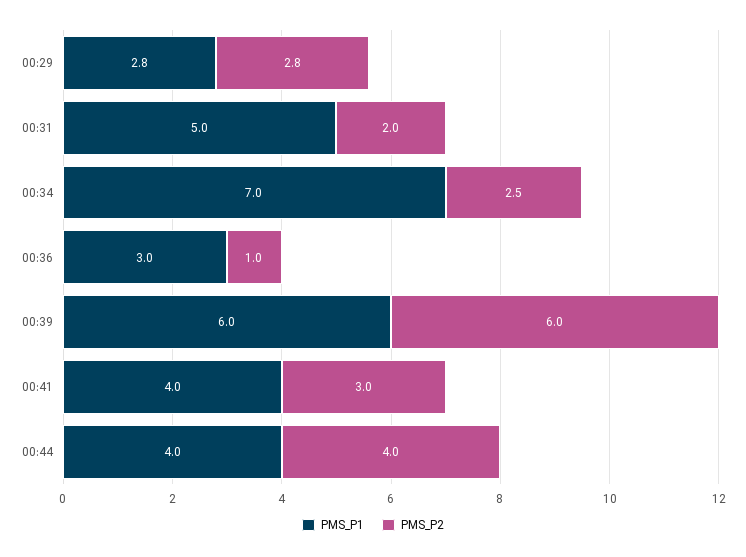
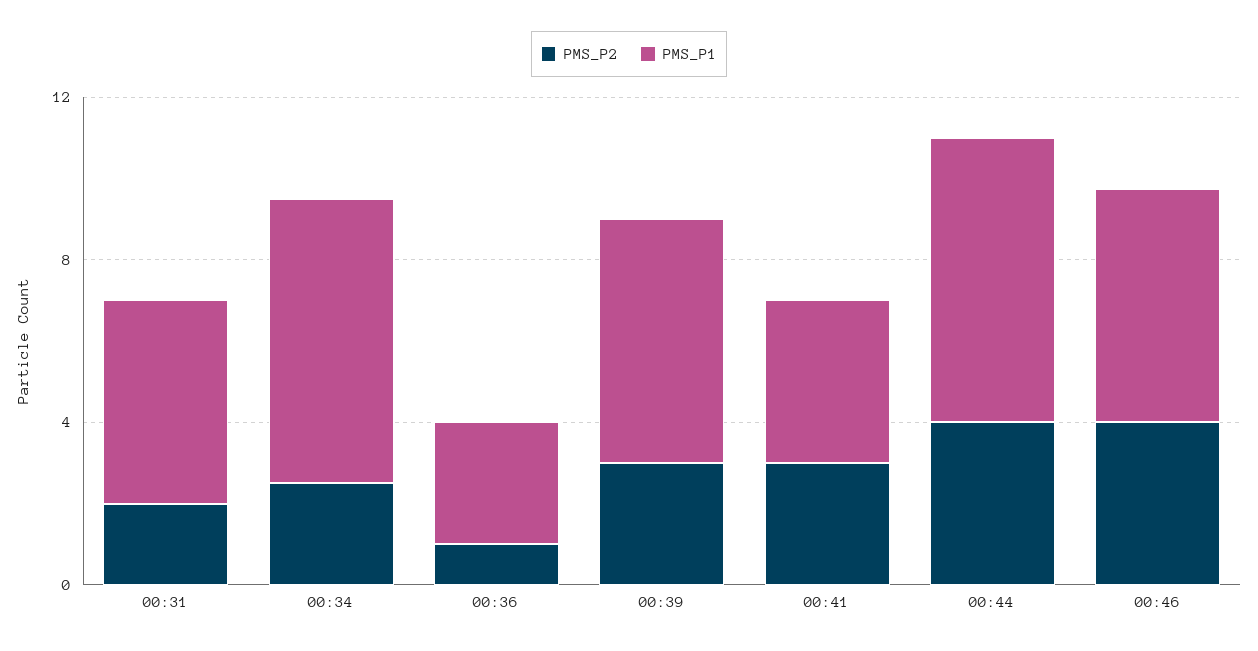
PMS_P1, 00:29: 2.8 -> none
PMS_P2, 00:29: 2.8 -> none
PMS_P2, 00:39: 6 -> 3
PMS_P1, 00:44: 4 -> 7
PMS_P2, 00:46: none -> 4
PMS_P1, 00:46: none -> 6

